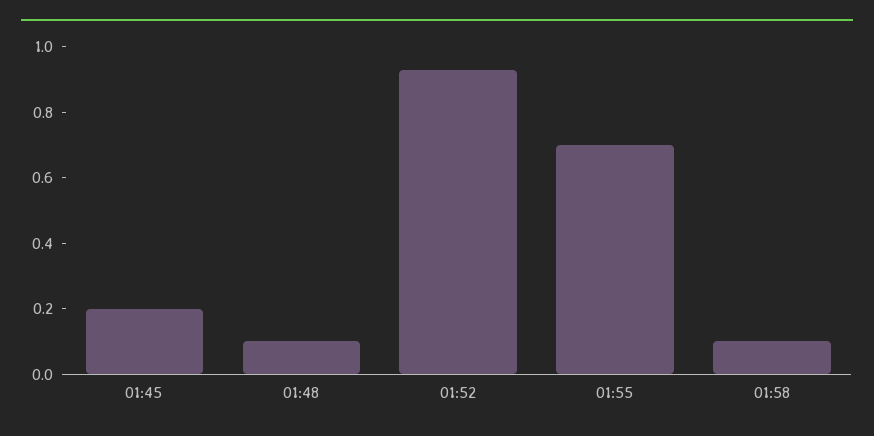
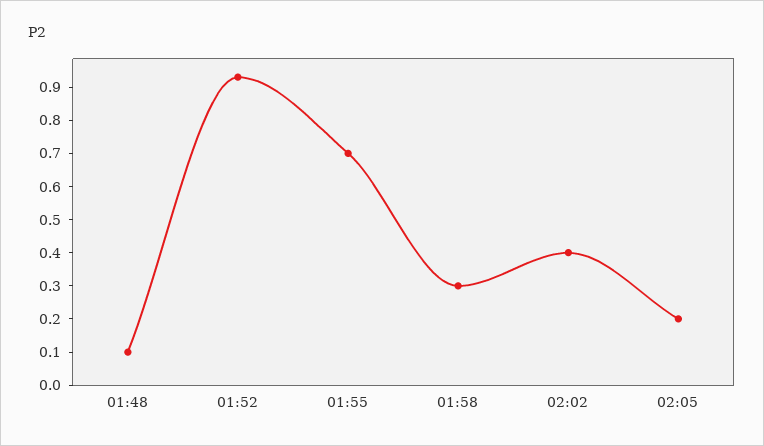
01:45: 0.2 -> none
01:58: 0.1 -> 0.3
02:02: none -> 0.4
02:05: none -> 0.2

